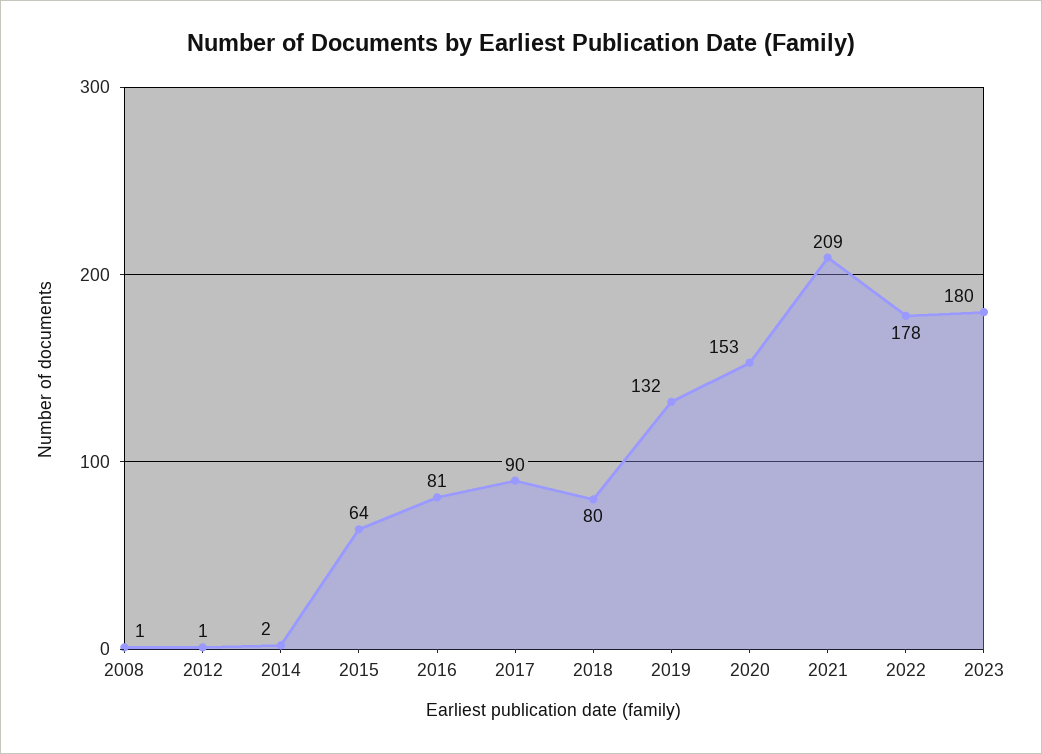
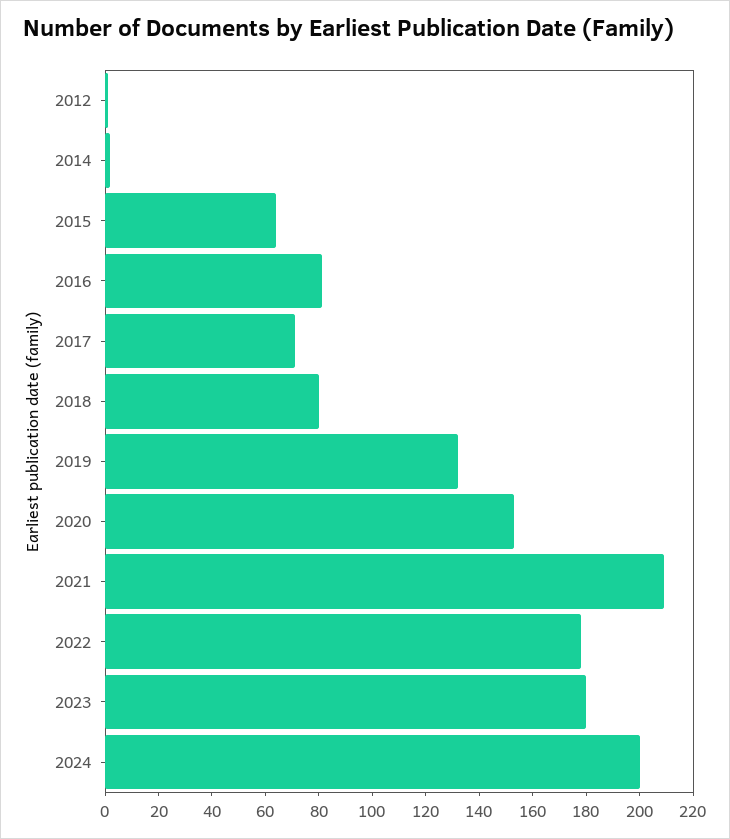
2008: 1 -> none
2017: 90 -> 70
2024: none -> 200

